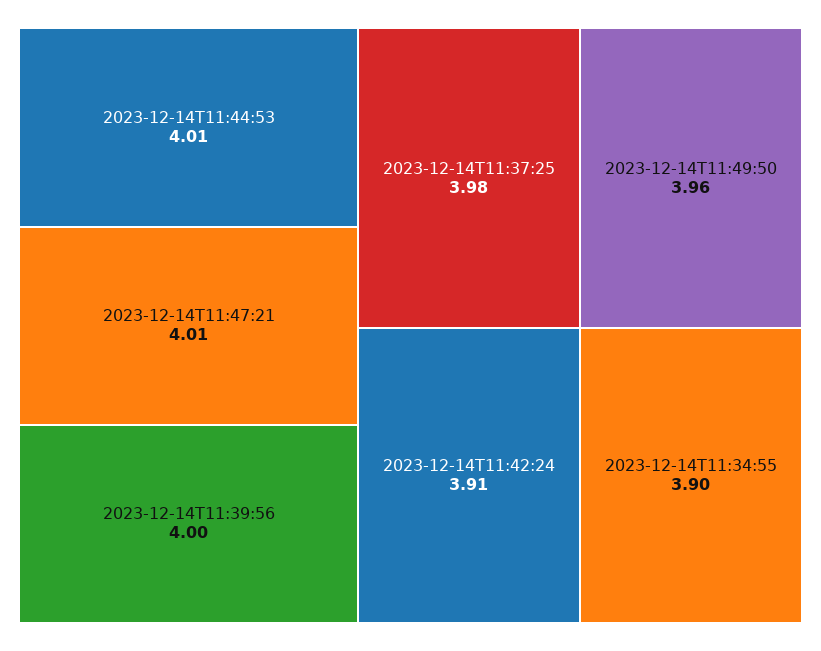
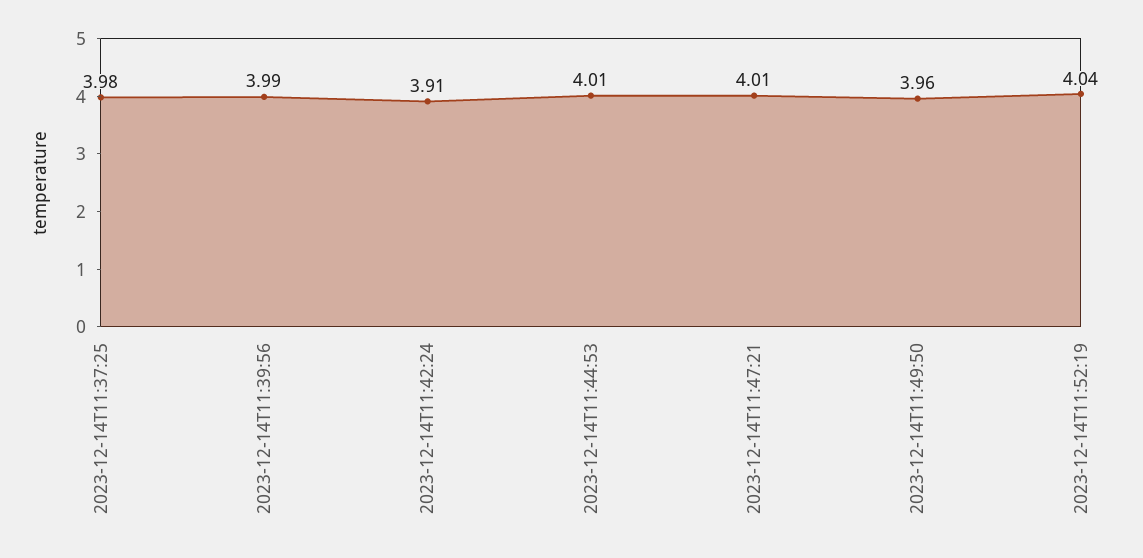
2023-12-14T11:39:56: 4 -> 3.99
2023-12-14T11:34:55: 3.9 -> none
2023-12-14T11:52:19: none -> 4.04

